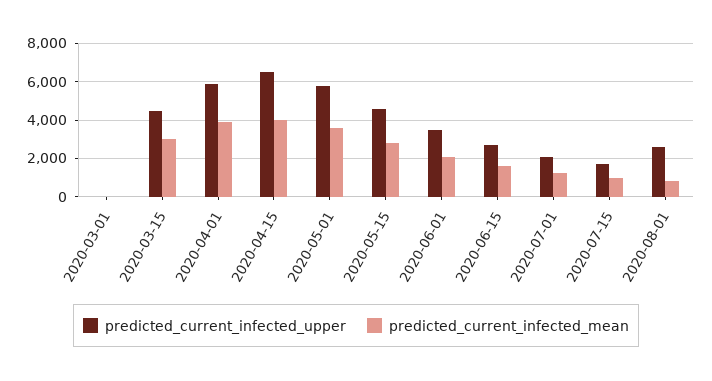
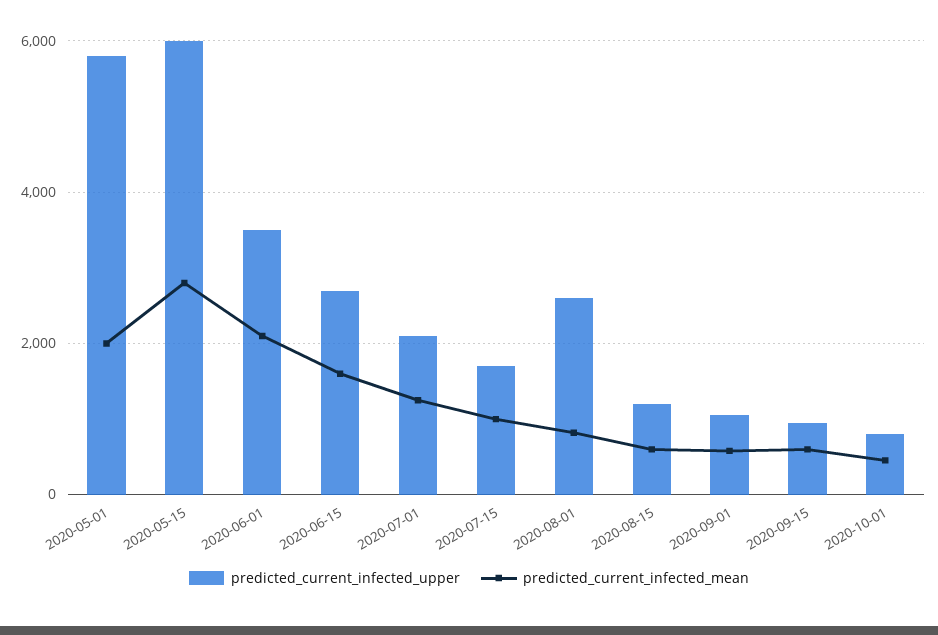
predicted_current_infected_upper, 2020-03-01: 0 -> none
predicted_current_infected_mean, 2020-03-01: 0 -> none
predicted_current_infected_upper, 2020-03-15: 4500 -> none
predicted_current_infected_mean, 2020-03-15: 3000 -> none
predicted_current_infected_upper, 2020-04-01: 6000 -> none
predicted_current_infected_mean, 2020-04-01: 4000 -> none
predicted_current_infected_upper, 2020-04-15: 6500 -> none
predicted_current_infected_mean, 2020-04-15: 4000 -> none
predicted_current_infected_mean, 2020-05-01: 3500 -> 2000
predicted_current_infected_upper, 2020-05-15: 4500 -> 6000
predicted_current_infected_upper, 2020-08-15: none -> 1200
predicted_current_infected_mean, 2020-08-15: none -> 600
predicted_current_infected_upper, 2020-09-01: none -> 1000
predicted_current_infected_mean, 2020-09-01: none -> 600
predicted_current_infected_upper, 2020-09-15: none -> 1000
predicted_current_infected_mean, 2020-09-15: none -> 600
predicted_current_infected_upper, 2020-10-01: none -> 800
predicted_current_infected_mean, 2020-10-01: none -> 400

